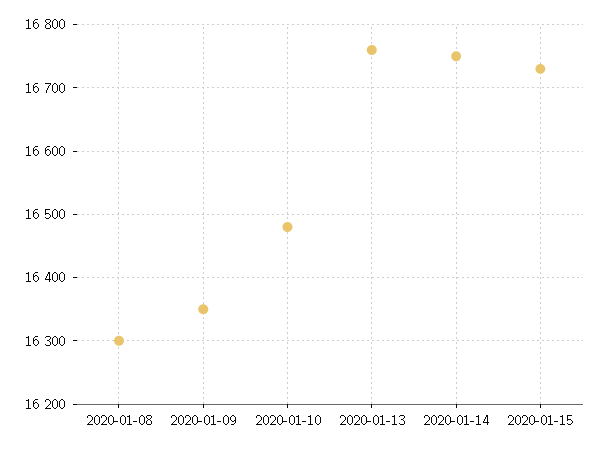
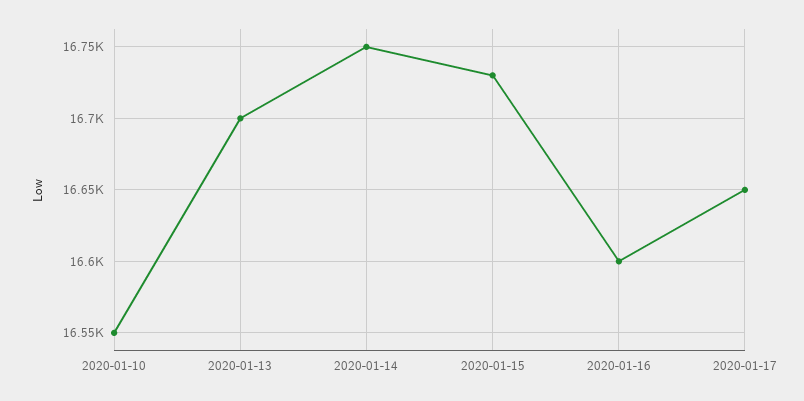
2020-01-08: 16300 -> none
2020-01-09: 16350 -> none
2020-01-10: 16480 -> 16550
2020-01-13: 16760 -> 16700
2020-01-16: none -> 16600
2020-01-17: none -> 16650

